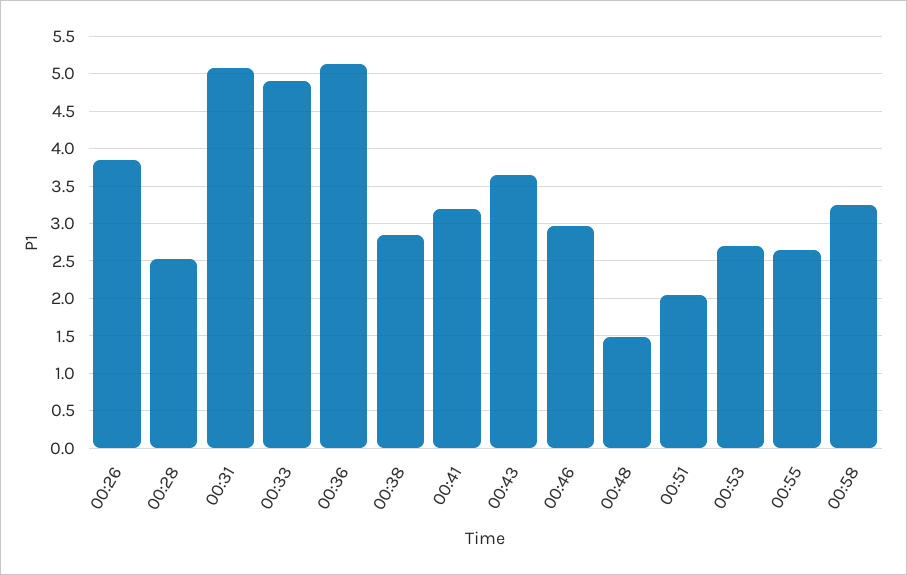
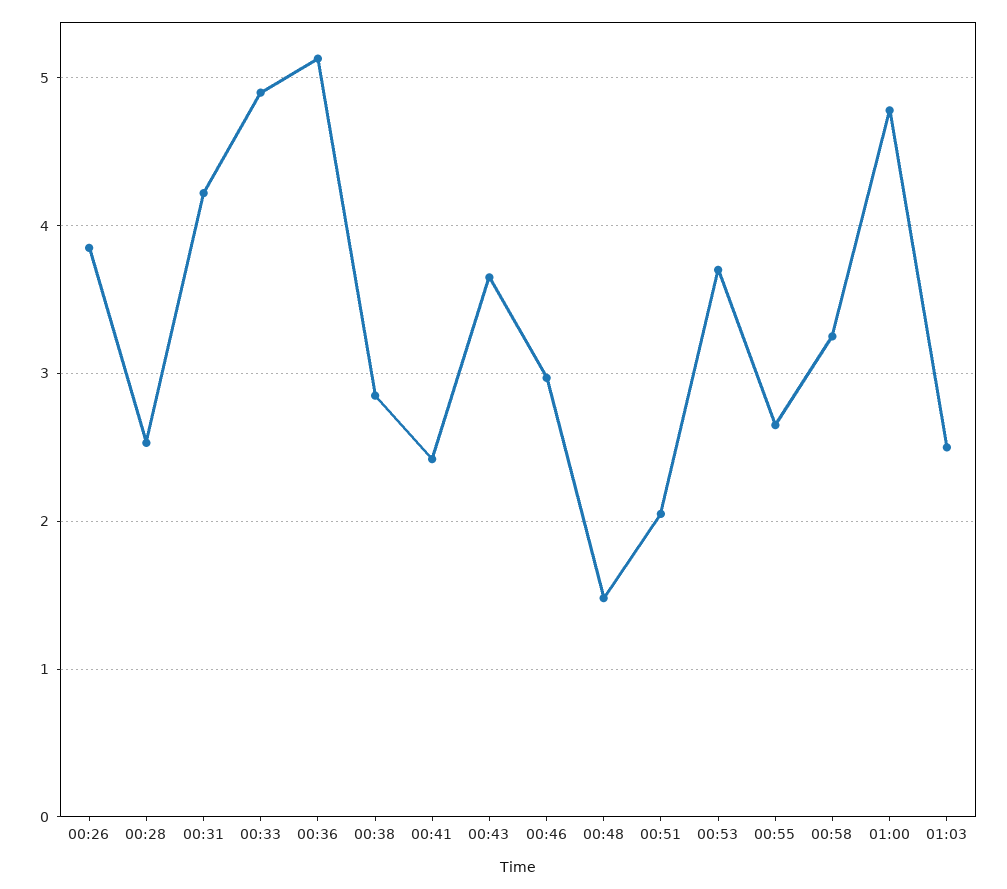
00:31: 5.1 -> 4.2
00:41: 3.2 -> 2.4
00:53: 2.7 -> 3.7
01:00: none -> 4.8
01:03: none -> 2.5

